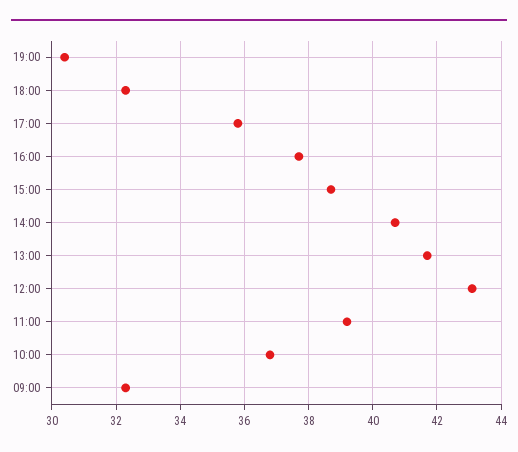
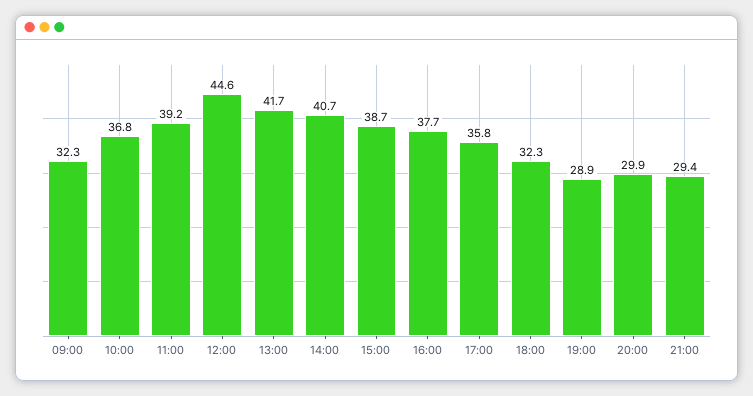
19:00: 30.5 -> 28.9
12:00: 43 -> 44.6
20:00: none -> 29.9
21:00: none -> 29.4

